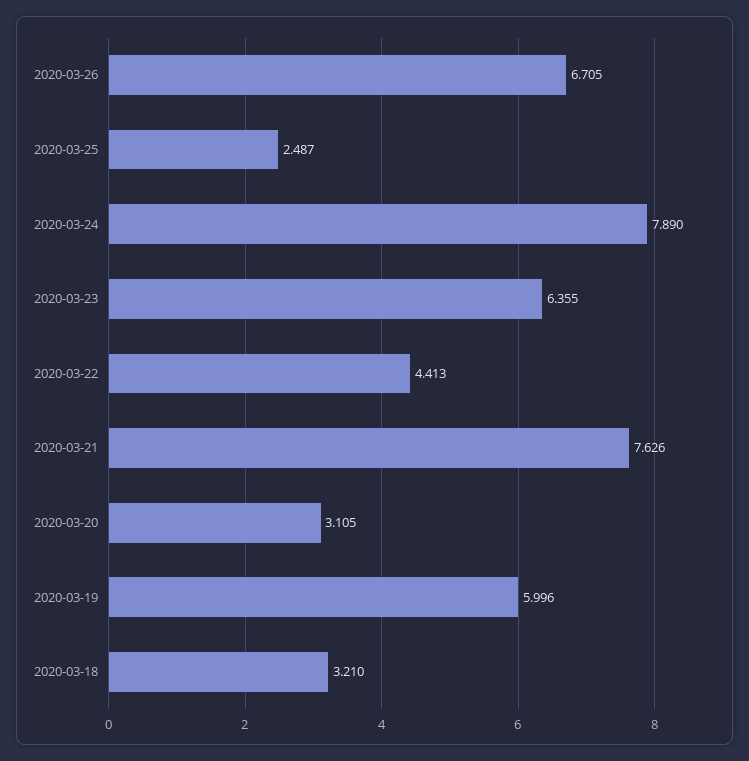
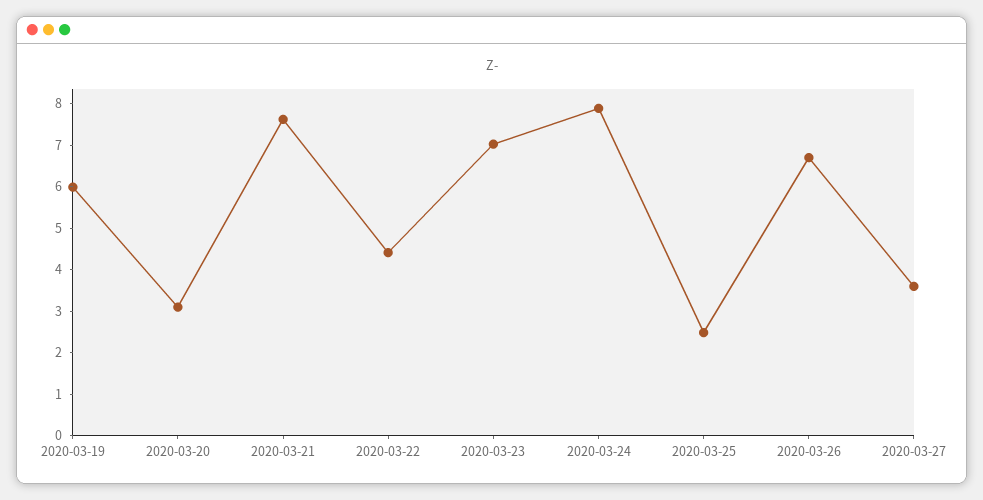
2020-03-23: 6.355 -> 7
2020-03-18: 3.21 -> none
2020-03-27: none -> 3.6

